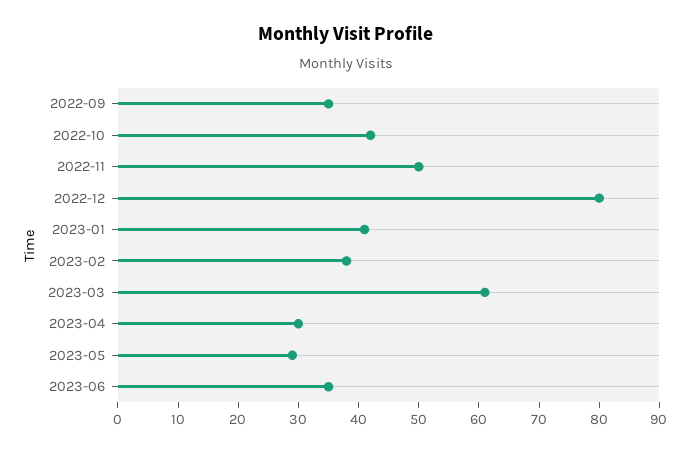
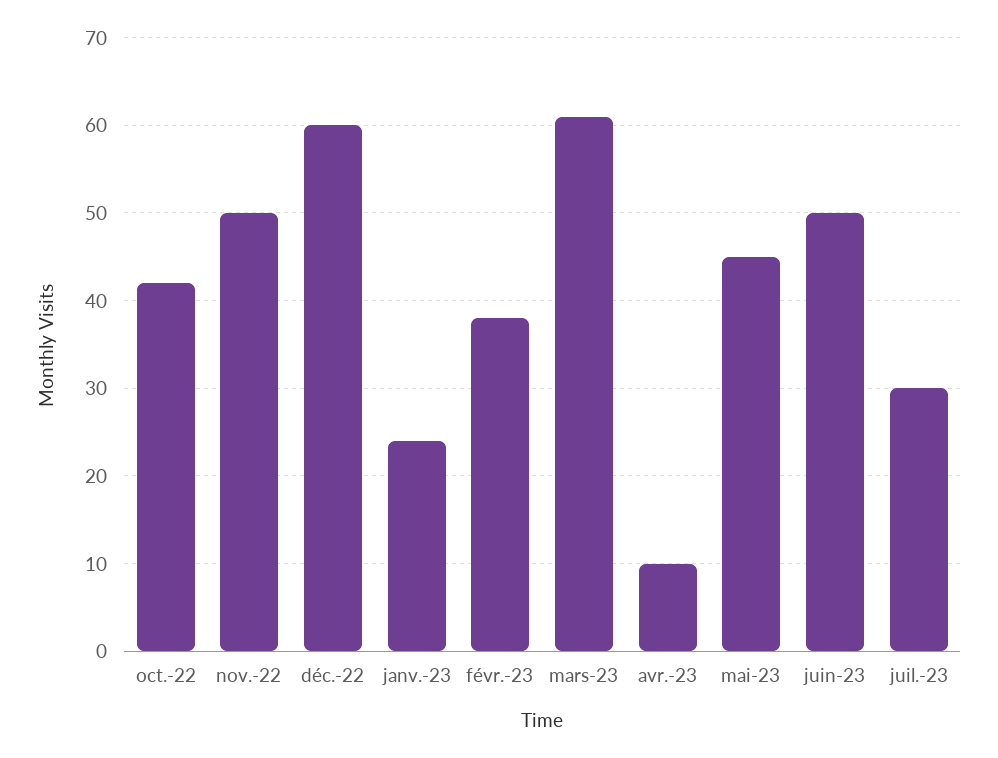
2022-09: 35 -> none
2022-12: 80 -> 60
2023-01: 40 -> 24
2023-04: 30 -> 10
2023-05: 30 -> 45
2023-06: 35 -> 50
juil.-23: none -> 30

